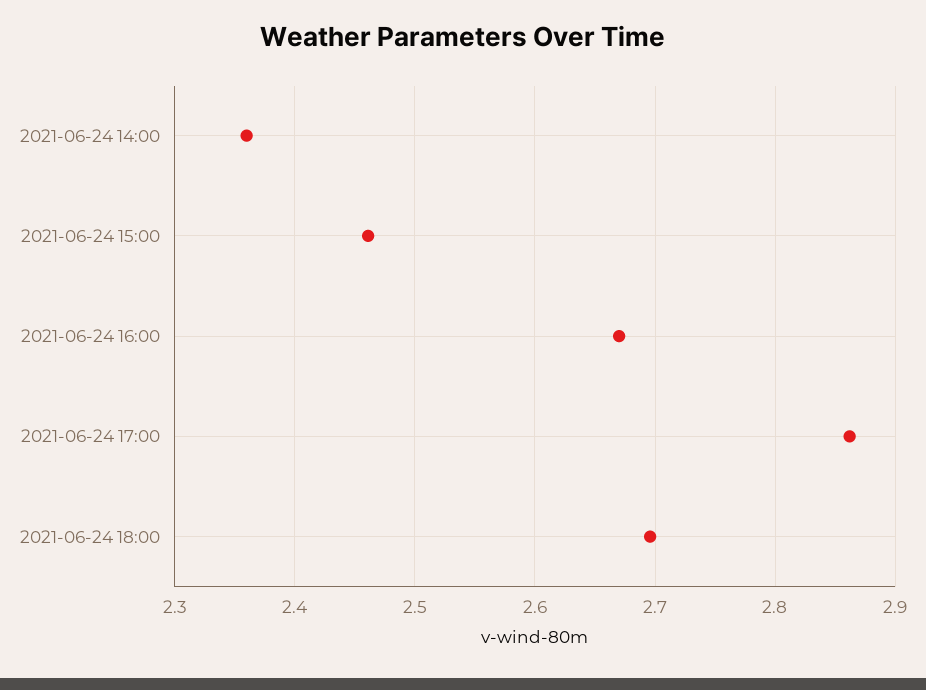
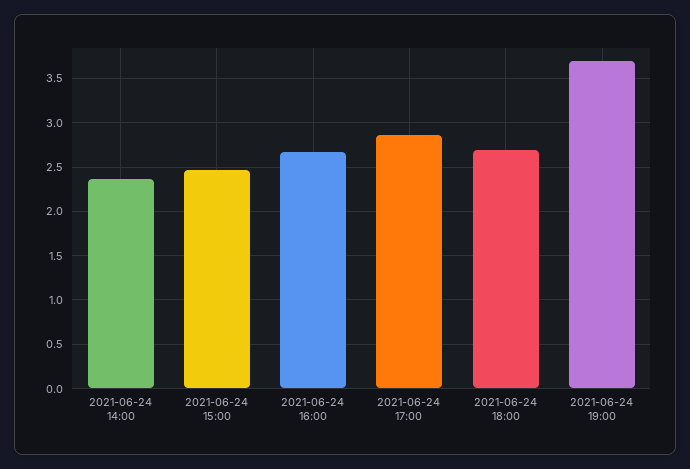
2021-06-24 19:00: none -> 3.7

